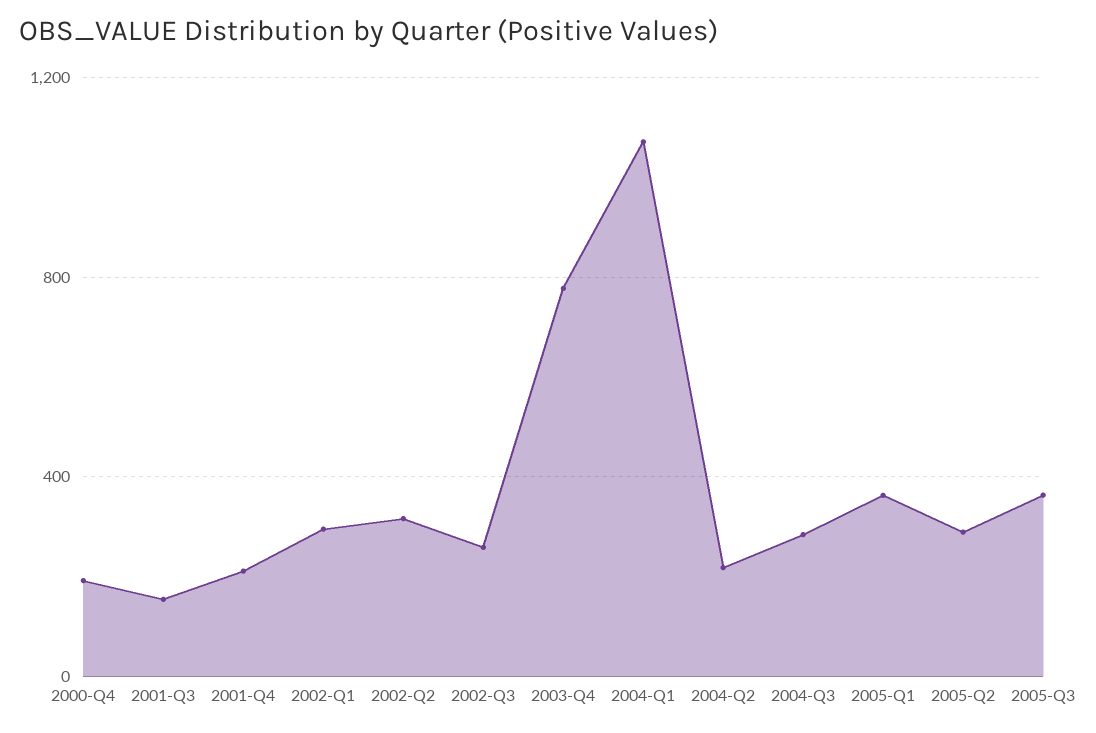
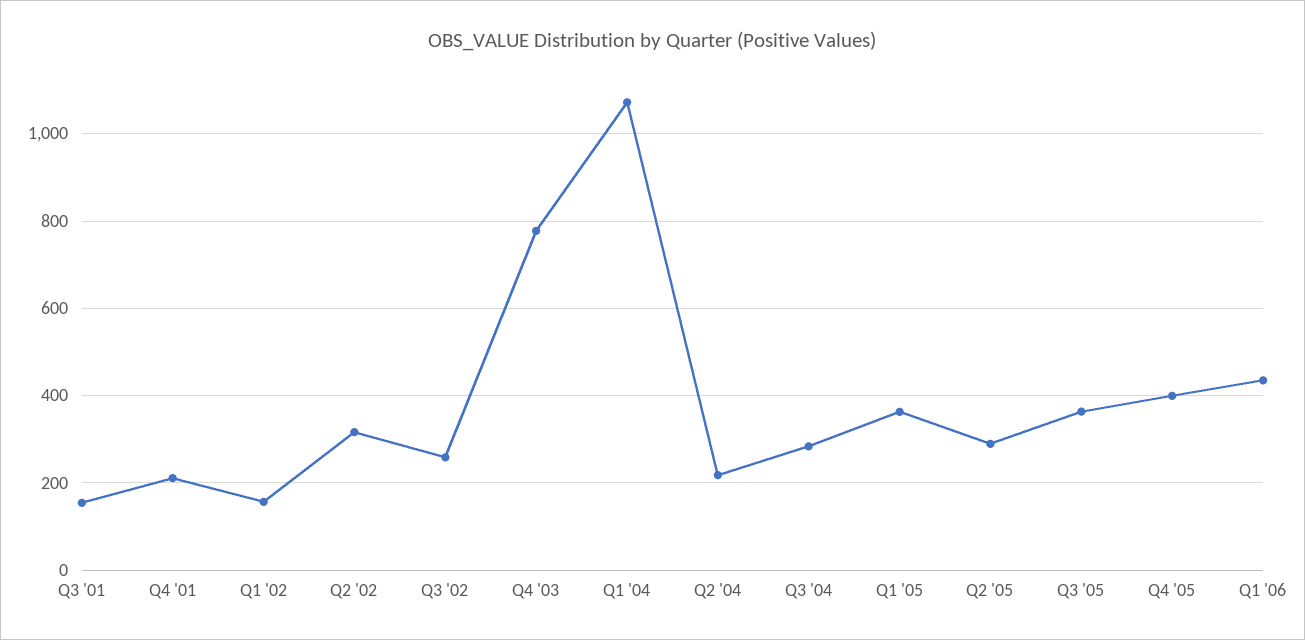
2000-Q4: 200 -> none
2002-Q1: 300 -> 160
Q4 '05: none -> 400
Q1 '06: none -> 440

